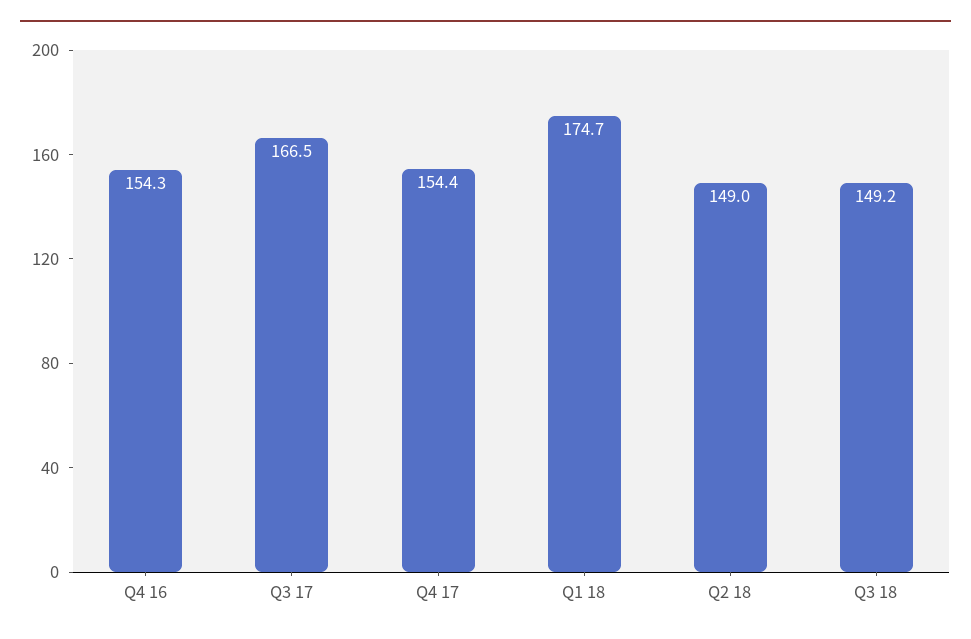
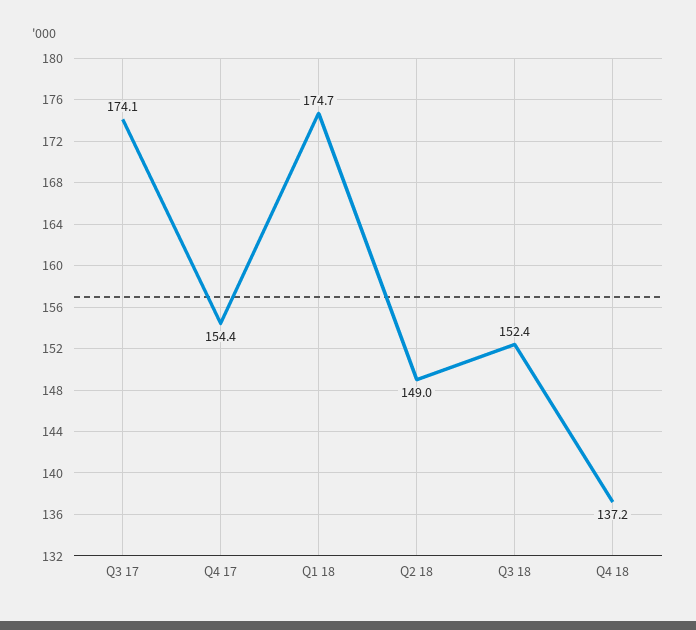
Q4 16: 154.3 -> none
Q3 17: 166.5 -> 174.1
Q3 18: 149.2 -> 152.4
Q4 18: none -> 137.2

